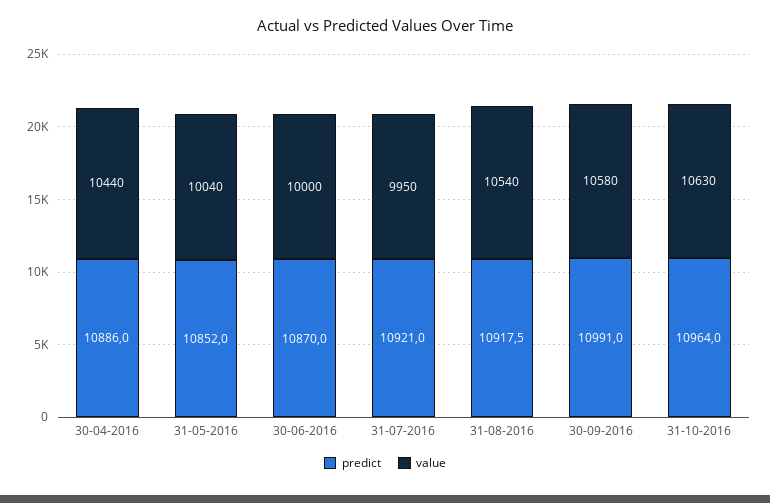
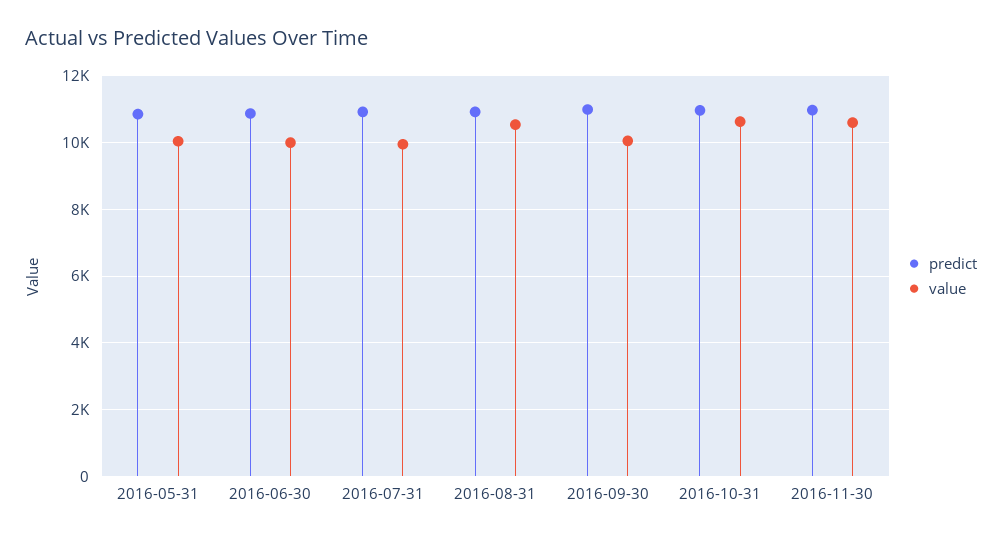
predict, 30-04-2016: 10886 -> none
value, 30-04-2016: 10440 -> none
value, 30-09-2016: 10580 -> 10000
predict, 2016-11-30: none -> 11000
value, 2016-11-30: none -> 10600

